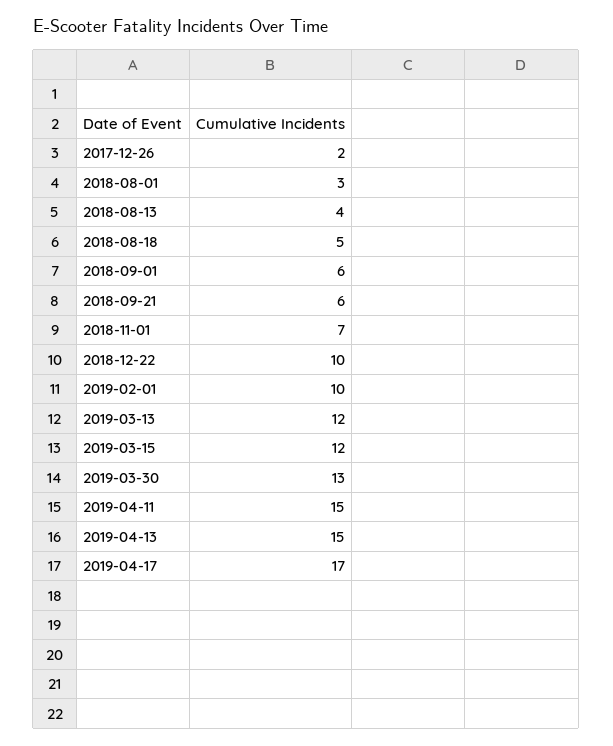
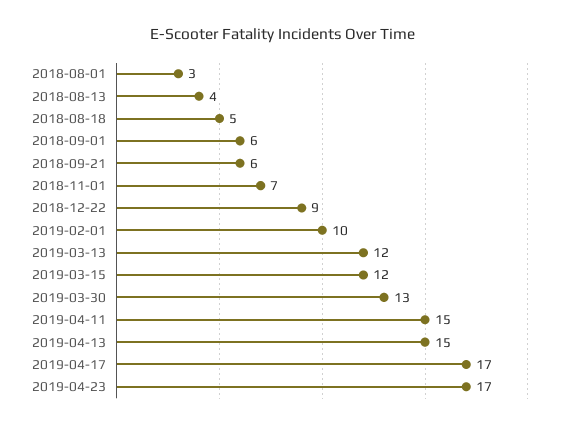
2017-12-26: 2 -> none
2018-12-22: 10 -> 9
2019-04-23: none -> 17

